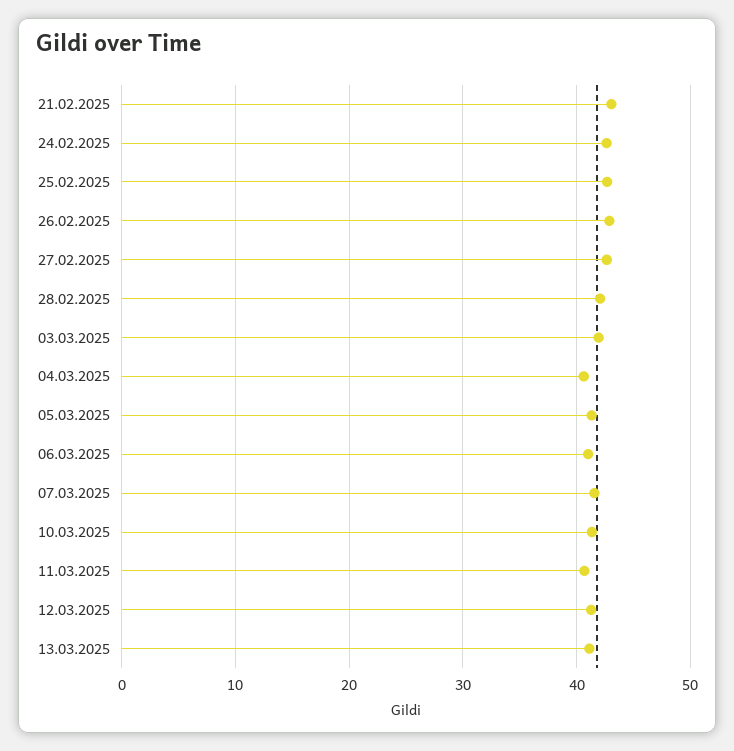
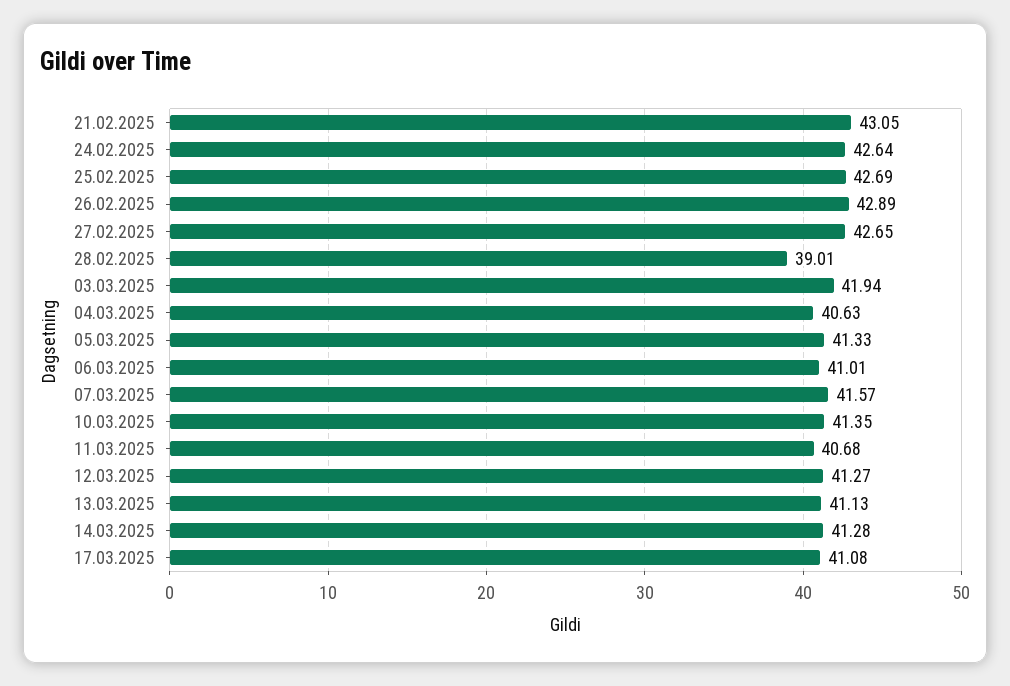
28.02.2025: 42 -> 39.01
14.03.2025: none -> 41.28
17.03.2025: none -> 41.08

